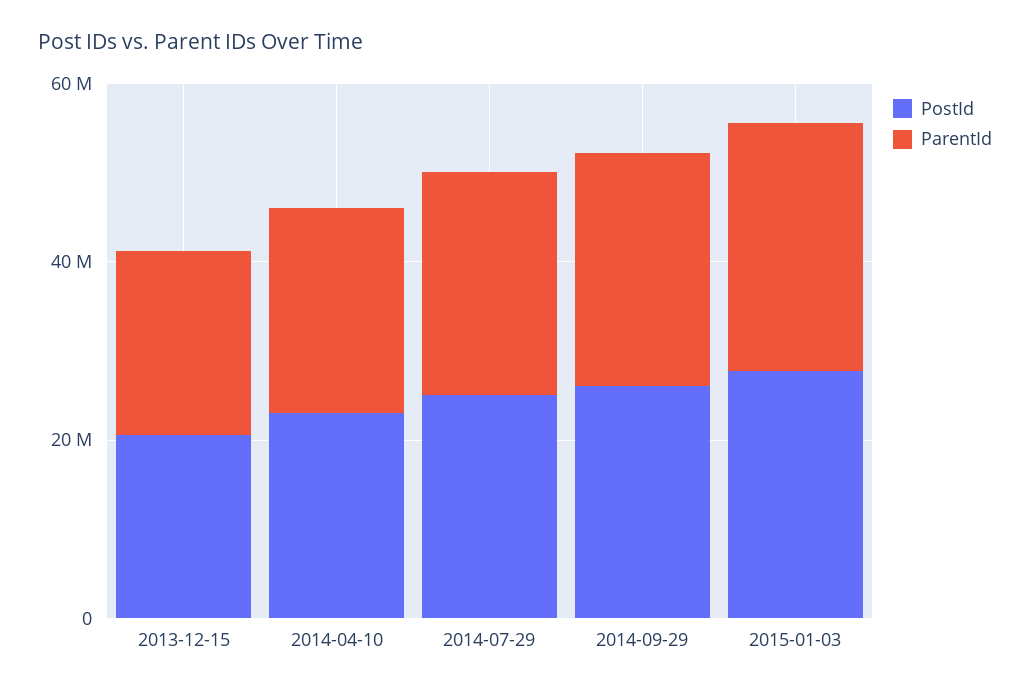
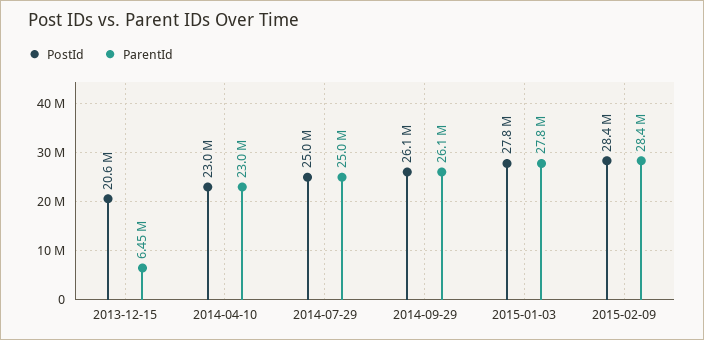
ParentId, 2013-12-15: 20000000 -> 6450000
PostId, 2015-02-09: none -> 28400000
ParentId, 2015-02-09: none -> 28400000

